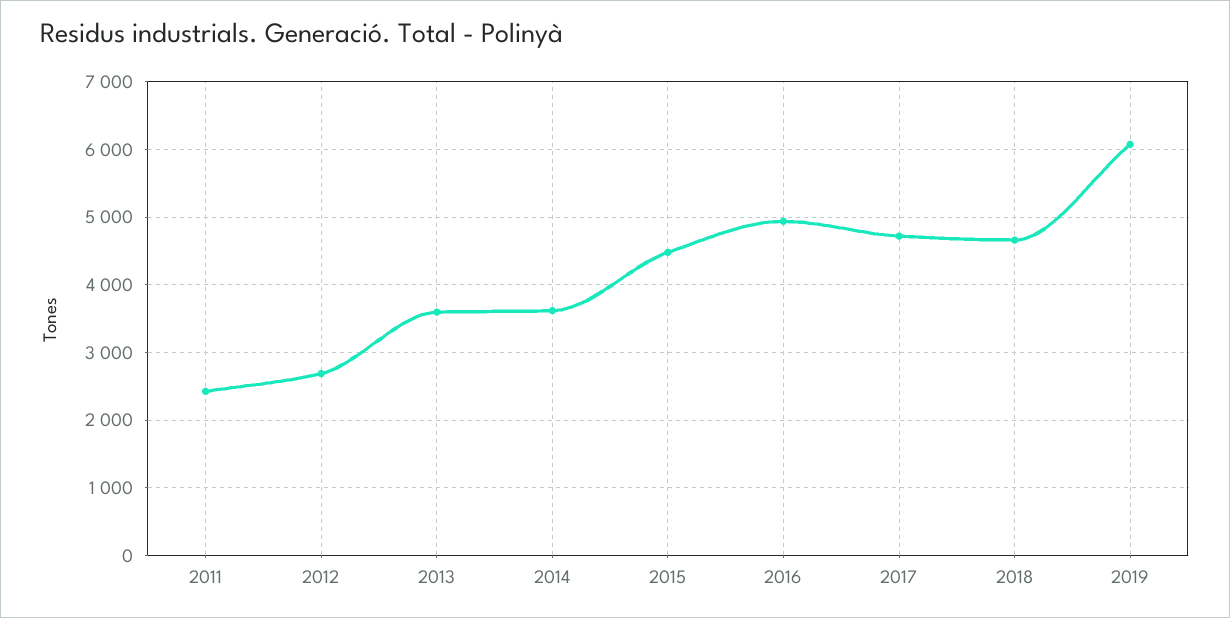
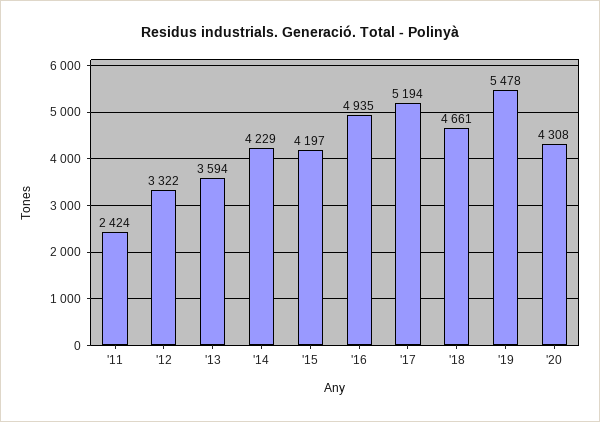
2012: 2700 -> 3322
2014: 3600 -> 4229
2015: 4500 -> 4197
2017: 4700 -> 5194
2019: 6100 -> 5478
'20: none -> 4308

